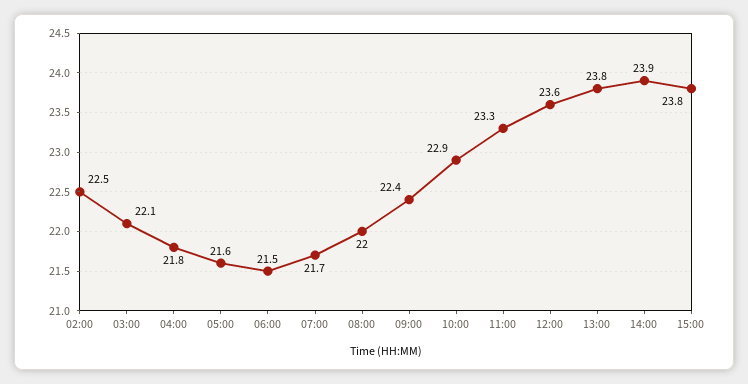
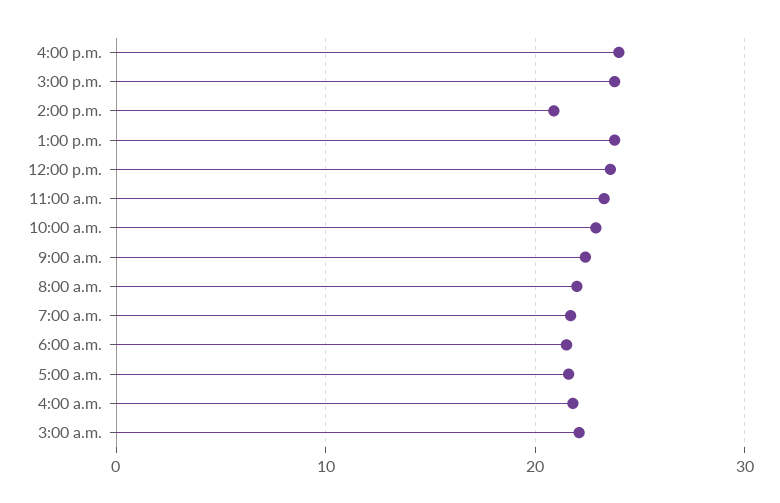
02:00: 22.5 -> none
14:00: 23.9 -> 21
4:00 p.m.: none -> 24

